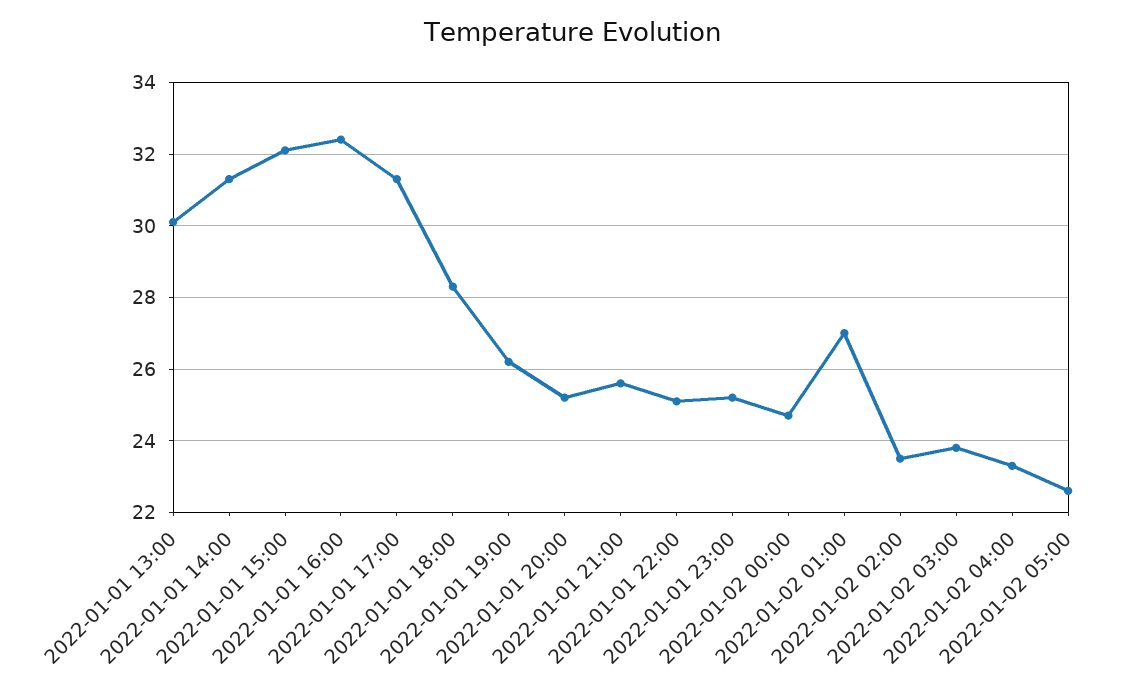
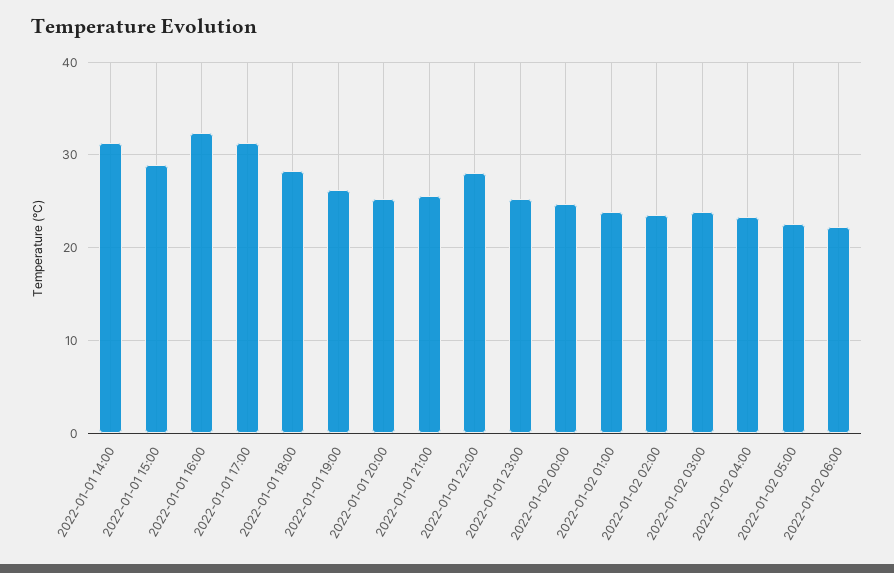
2022-01-01 13:00: 30 -> none
2022-01-01 15:00: 32 -> 29
2022-01-01 22:00: 25 -> 28
2022-01-02 01:00: 27 -> 24
2022-01-02 06:00: none -> 22

